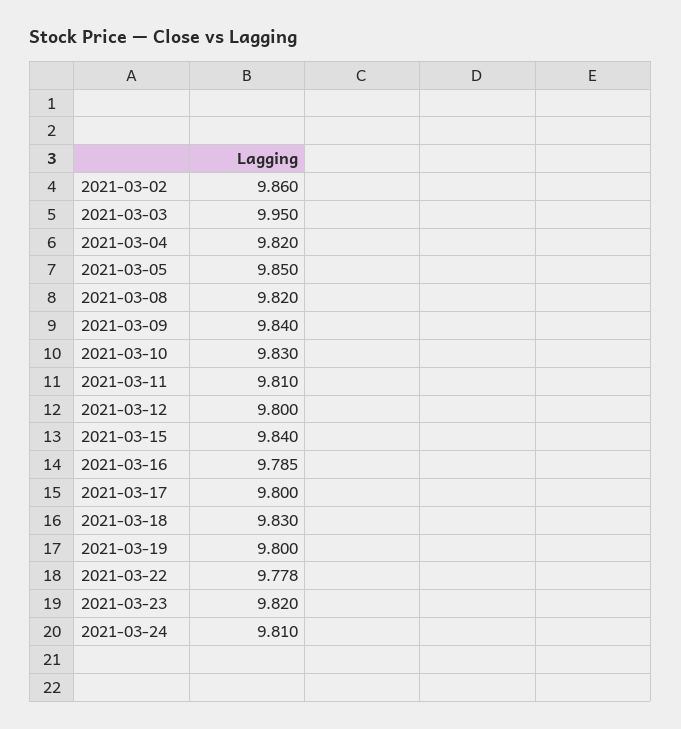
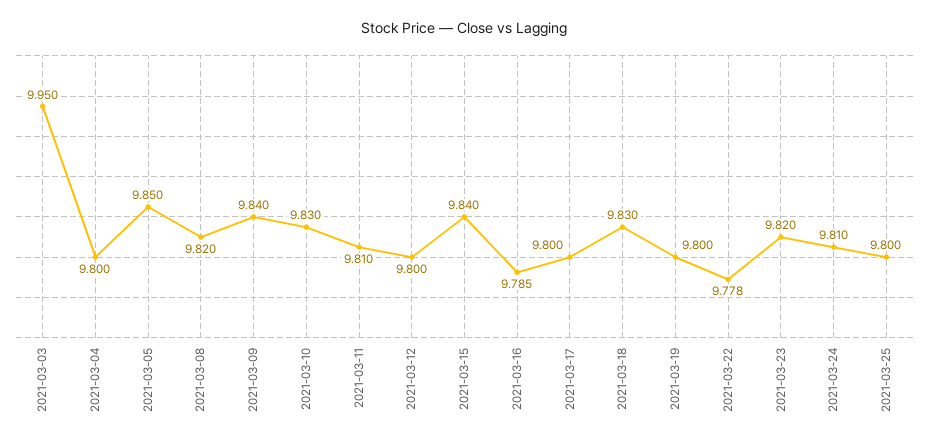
2021-03-02: 9.86 -> none
2021-03-04: 9.82 -> 9.8
2021-03-25: none -> 9.8

